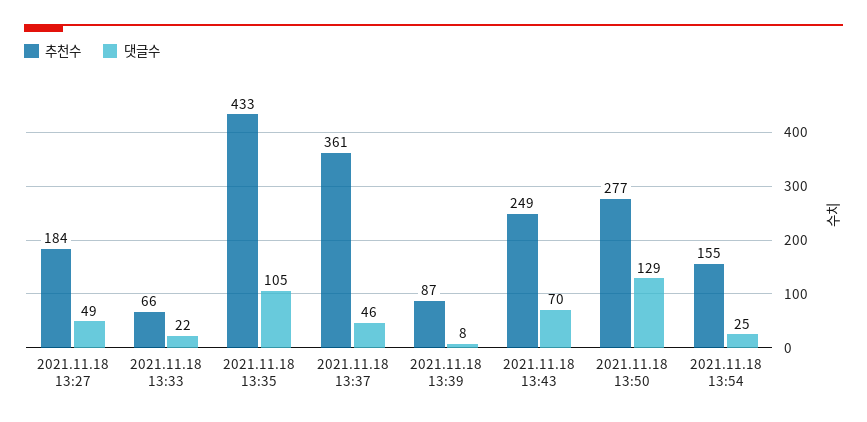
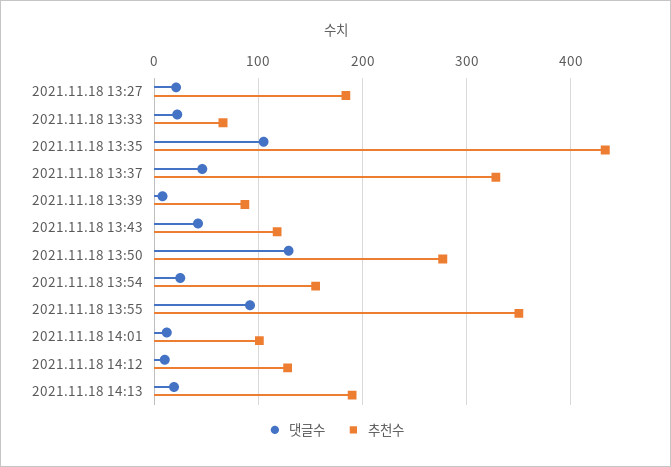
댓글수, 2021.11.18 13:27: 49 -> 20
추천수, 2021.11.18 13:37: 361 -> 330
추천수, 2021.11.18 13:43: 249 -> 120
댓글수, 2021.11.18 13:43: 70 -> 40
댓글수, 2021.11.18 13:55: none -> 90
추천수, 2021.11.18 13:55: none -> 350
댓글수, 2021.11.18 14:01: none -> 10
추천수, 2021.11.18 14:01: none -> 100
댓글수, 2021.11.18 14:12: none -> 10
추천수, 2021.11.18 14:12: none -> 130
댓글수, 2021.11.18 14:13: none -> 20
추천수, 2021.11.18 14:13: none -> 190

